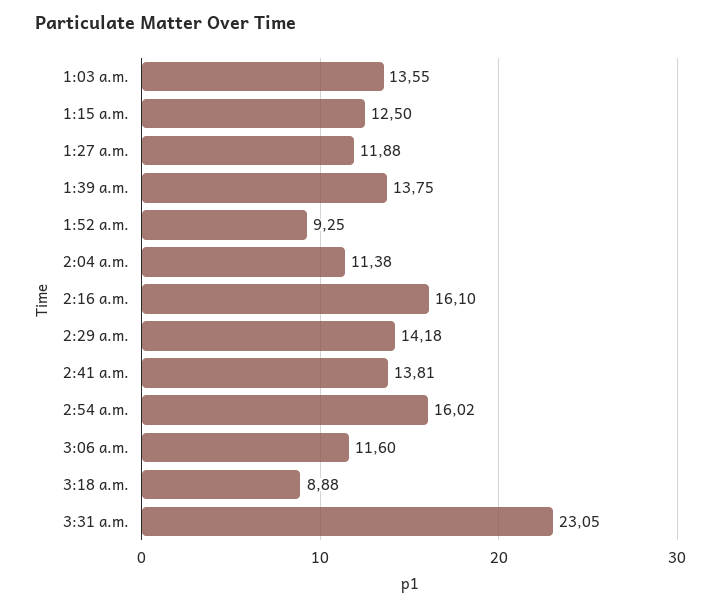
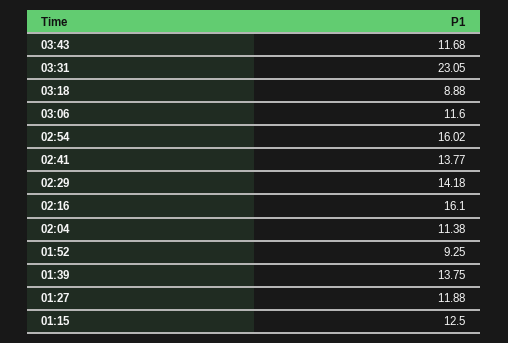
1:03 a.m.: 13.55 -> none
2:41 a.m.: 13.81 -> 13.77
03:43: none -> 11.68

